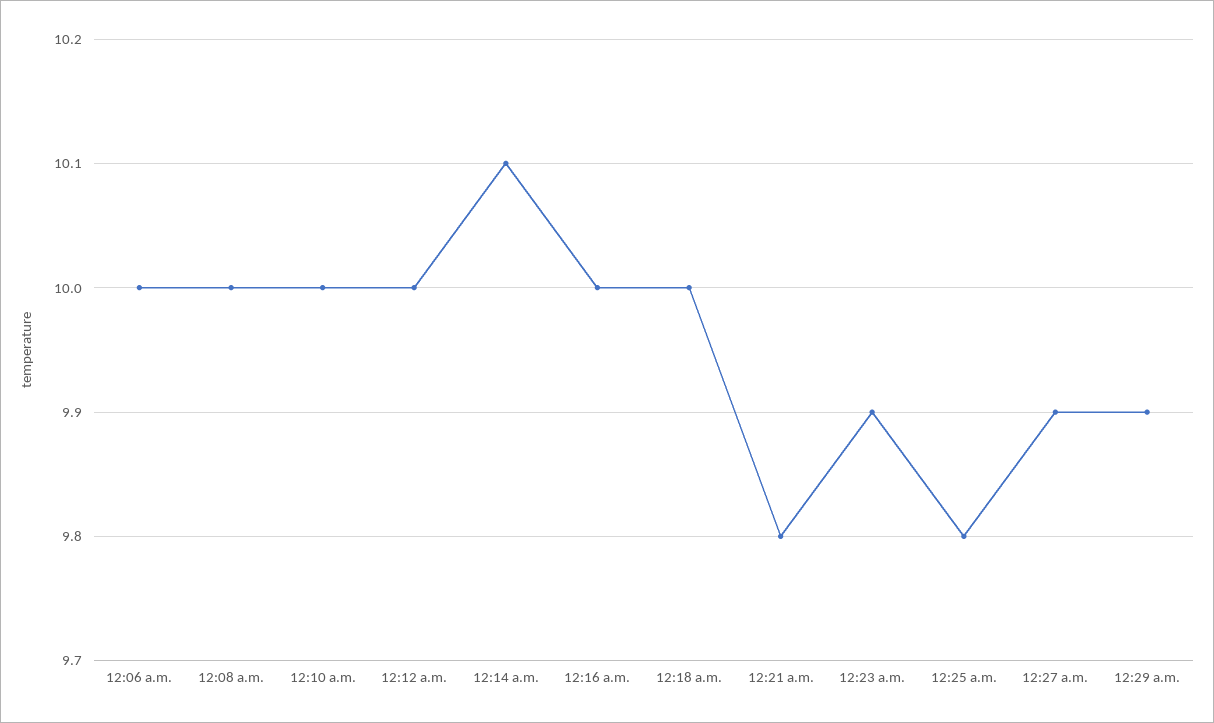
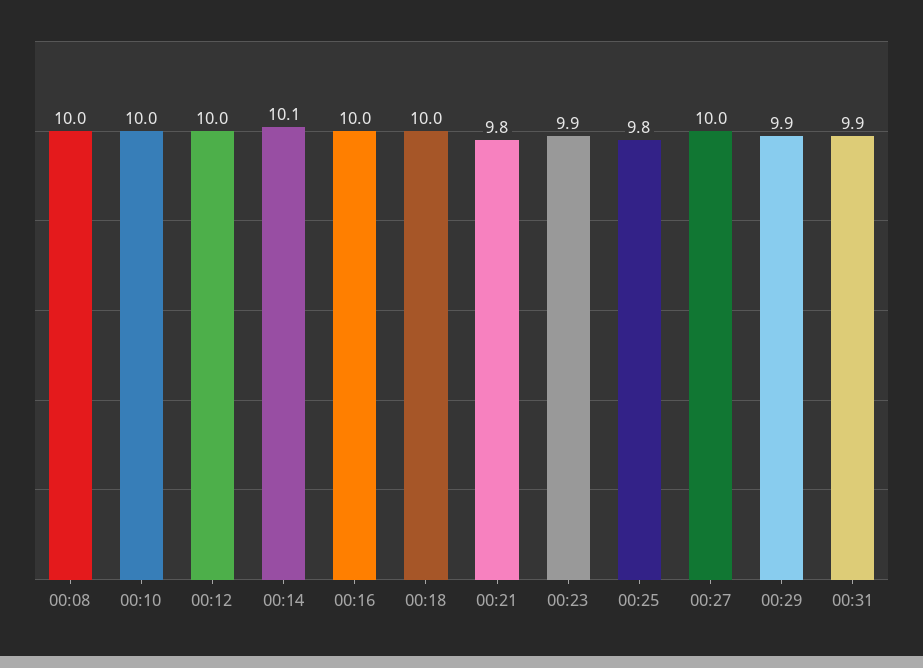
12:06 a.m.: 10 -> none
12:27 a.m.: 9.9 -> 10
00:31: none -> 9.9

